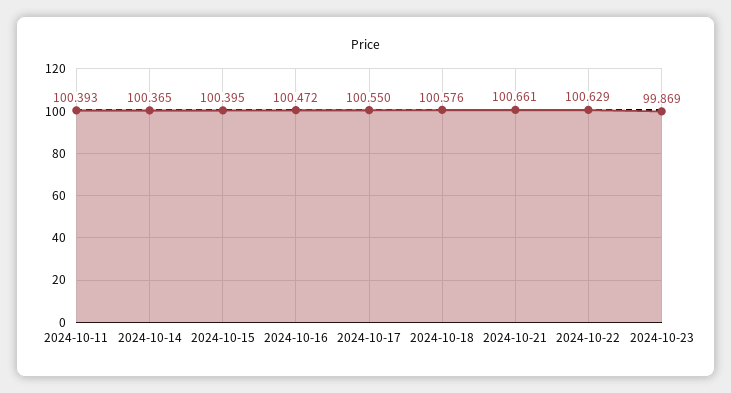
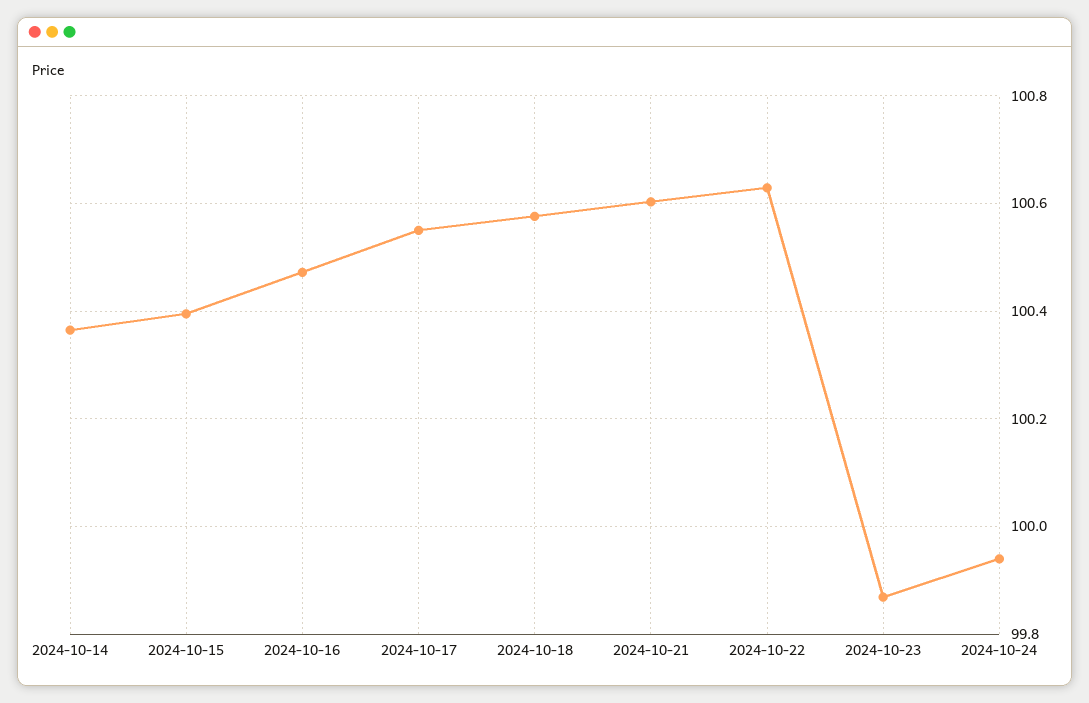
2024-10-11: 100.393 -> none
2024-10-21: 100.661 -> 100.6
2024-10-24: none -> 99.94

